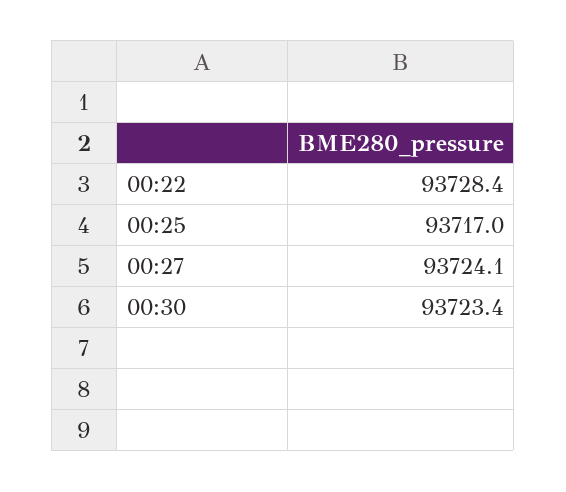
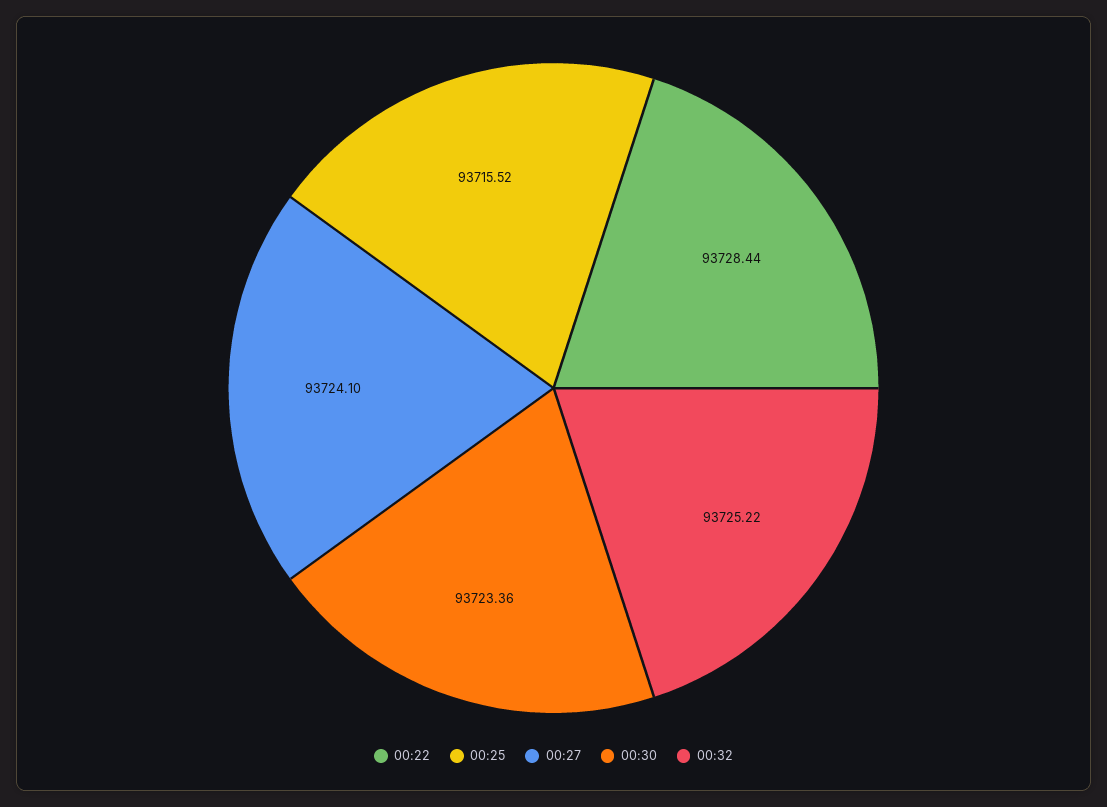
00:25: 93717 -> 93715.52
00:32: none -> 93725.22

